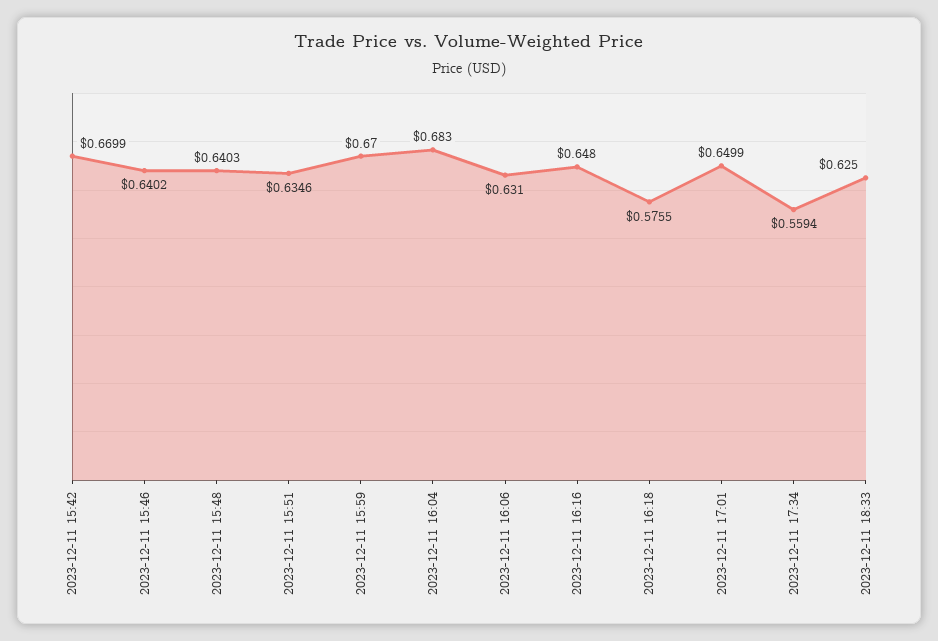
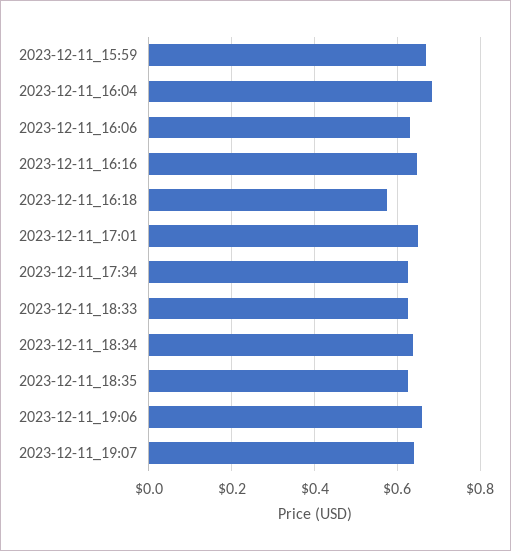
2023-12-11 15:42: 0.6699 -> none
2023-12-11 15:46: 0.6402 -> none
2023-12-11 15:48: 0.6403 -> none
2023-12-11 15:51: 0.6346 -> none
2023-12-11 17:34: 0.5594 -> 0.62
2023-12-11_18:34: none -> 0.64
2023-12-11_18:35: none -> 0.62
2023-12-11_19:06: none -> 0.66
2023-12-11_19:07: none -> 0.64

